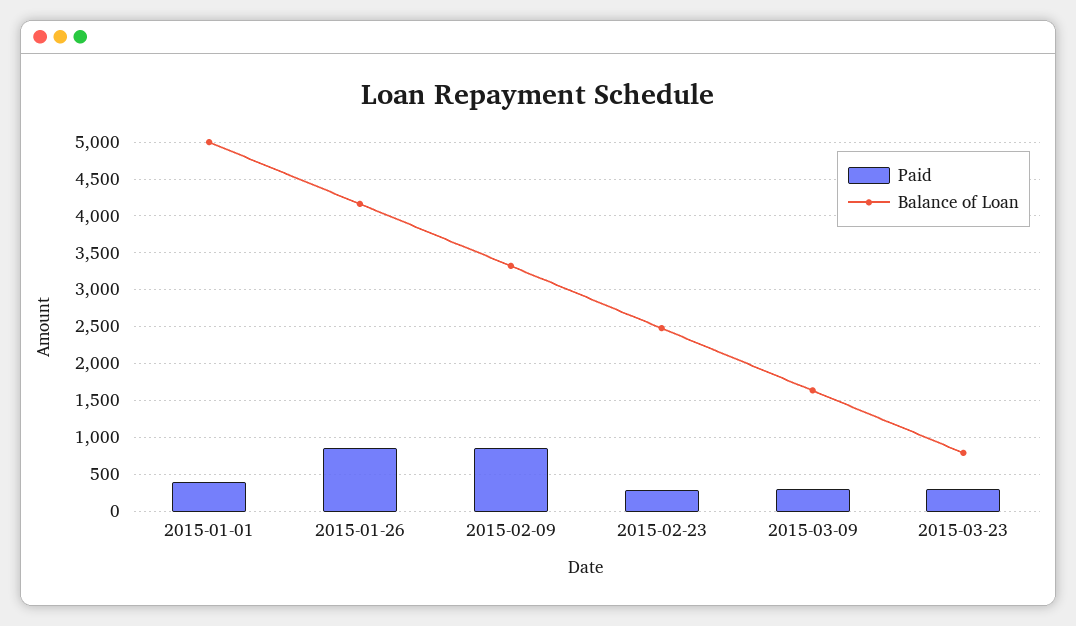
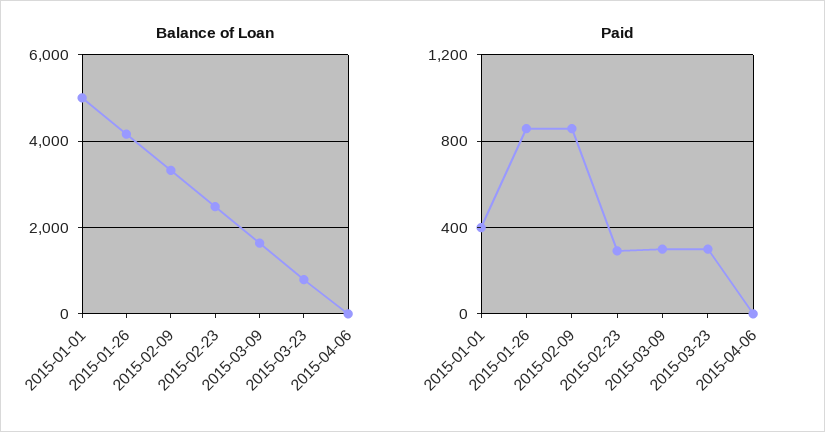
Balance of Loan, 2015-04-06: none -> 0
Paid, 2015-04-06: none -> 0

